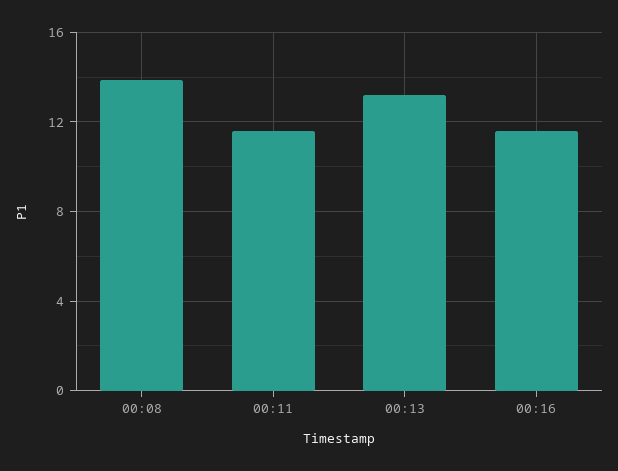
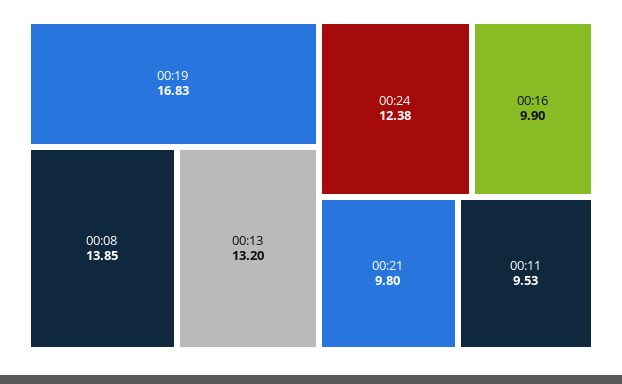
00:11: 11.5 -> 9.53
00:16: 11.5 -> 9.9
00:19: none -> 16.83
00:24: none -> 12.38
00:21: none -> 9.8

